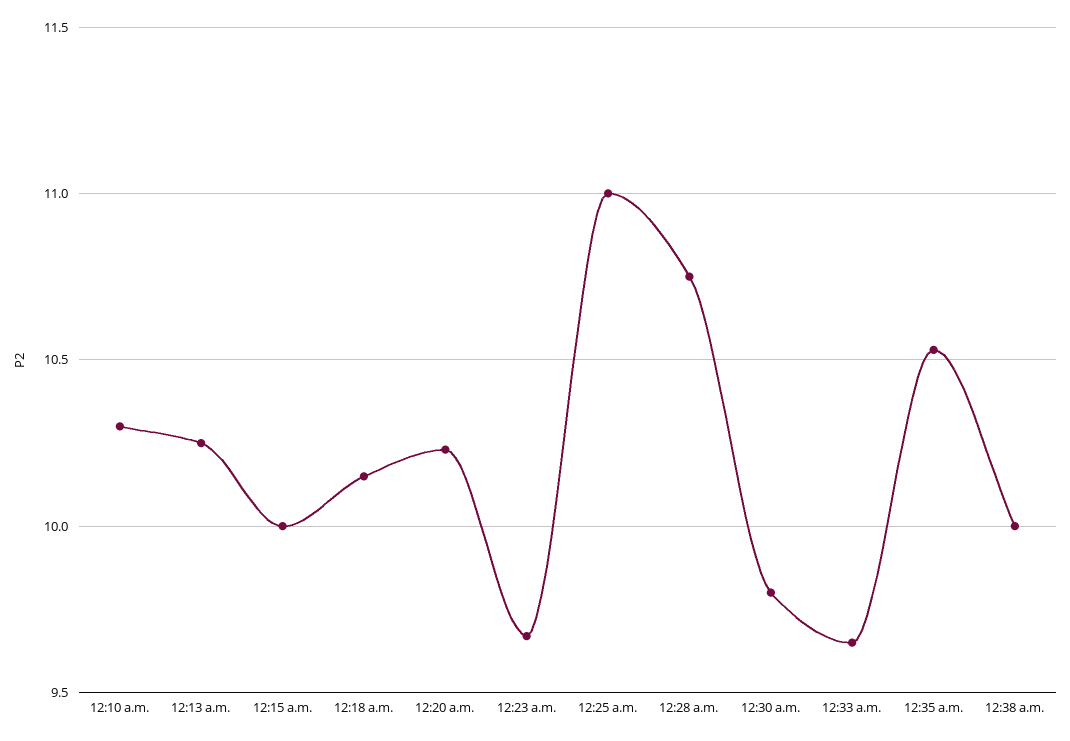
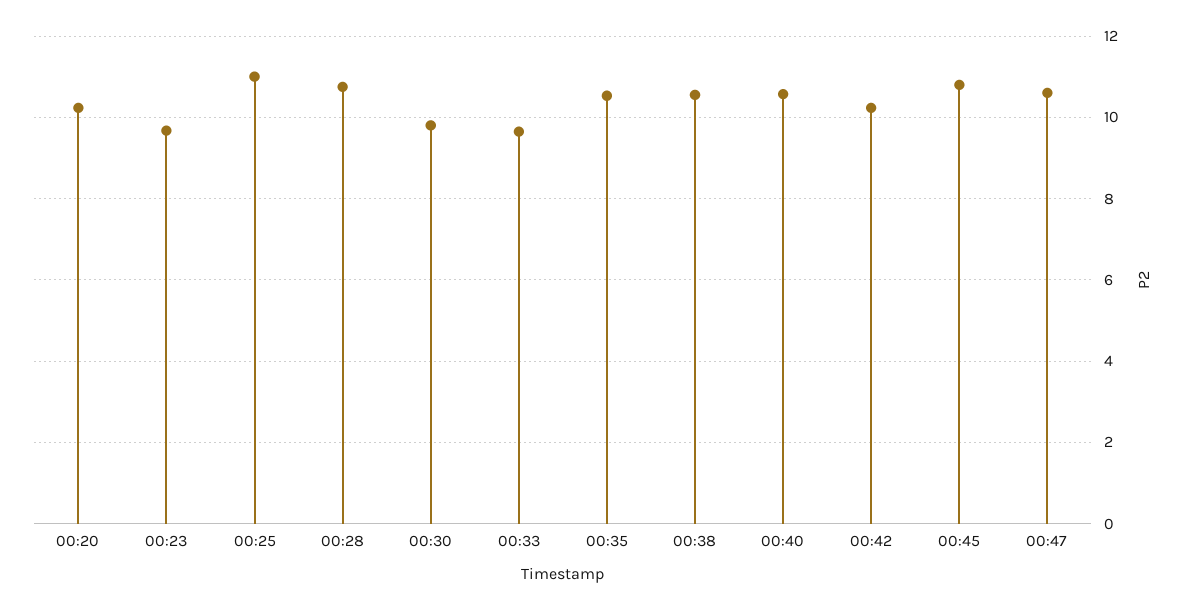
12:10 a.m.: 10.3 -> none
12:13 a.m.: 10.25 -> none
12:15 a.m.: 10 -> none
12:18 a.m.: 10.15 -> none
12:38 a.m.: 10 -> 10.6
00:40: none -> 10.6
00:42: none -> 10.2
00:45: none -> 10.8
00:47: none -> 10.6

